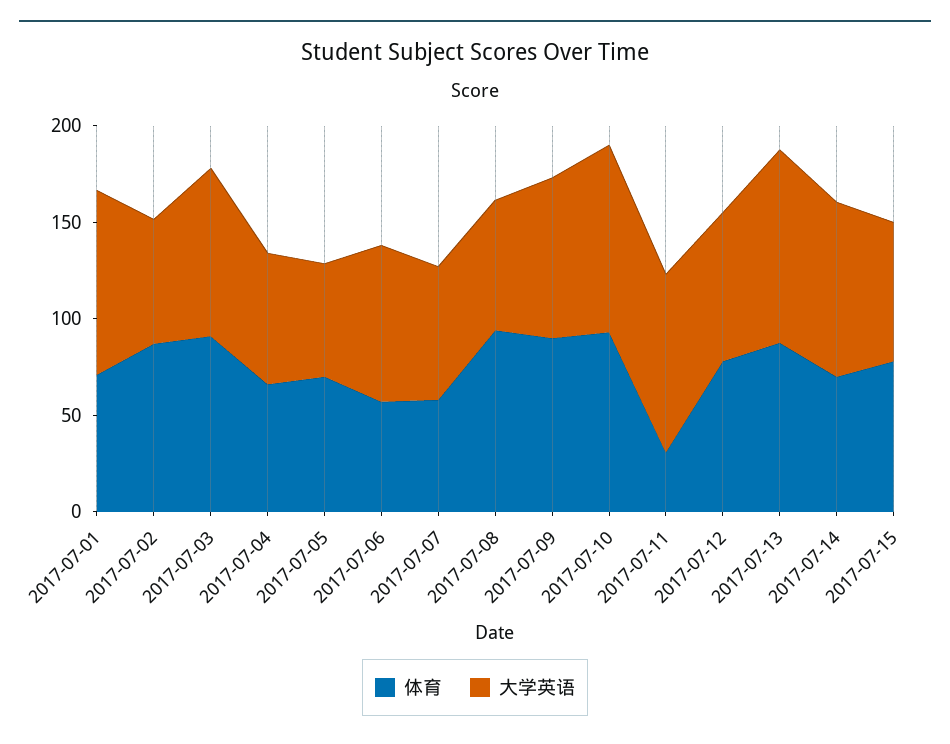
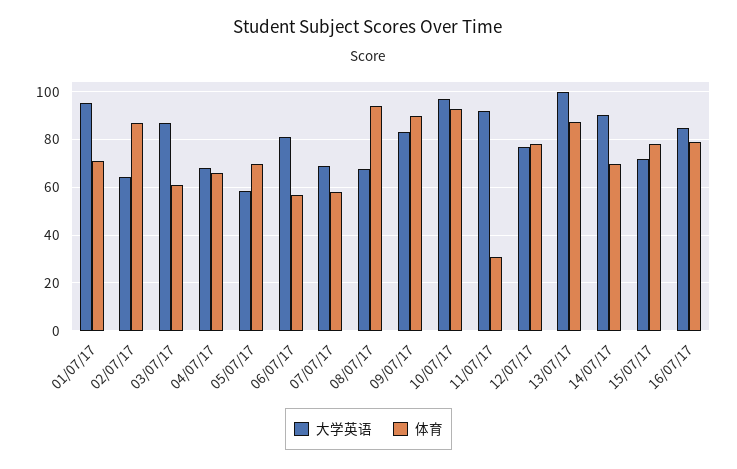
体育, 2017-07-03: 90 -> 60
大学英语, 16/07/17: none -> 85
体育, 16/07/17: none -> 80

